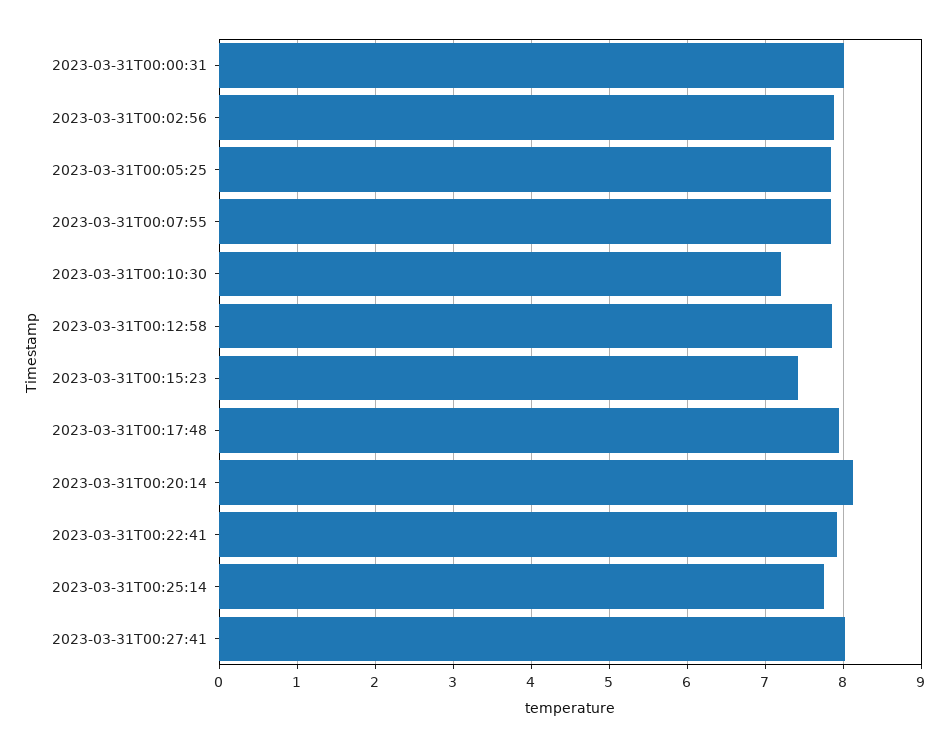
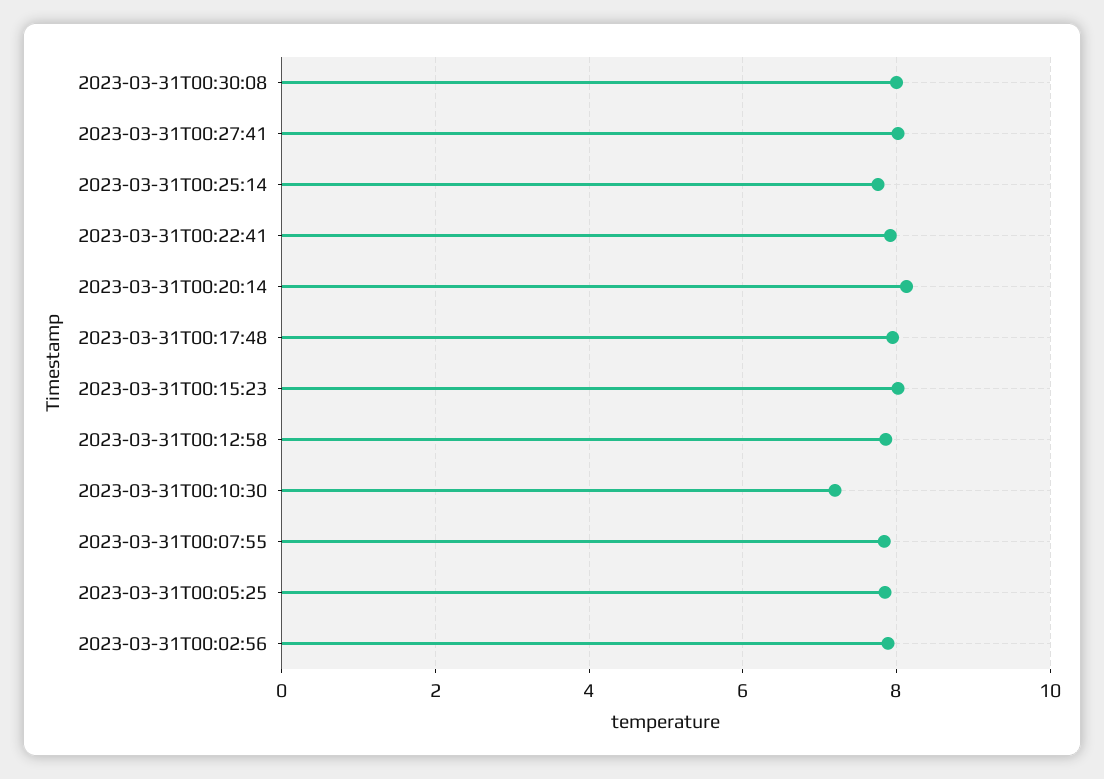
2023-03-31T00:00:31: 8 -> none
2023-03-31T00:15:23: 7.4 -> 8
2023-03-31T00:30:08: none -> 8

